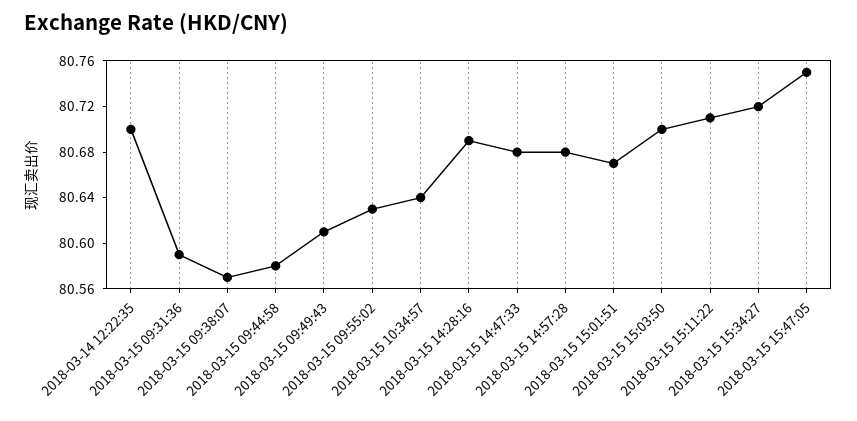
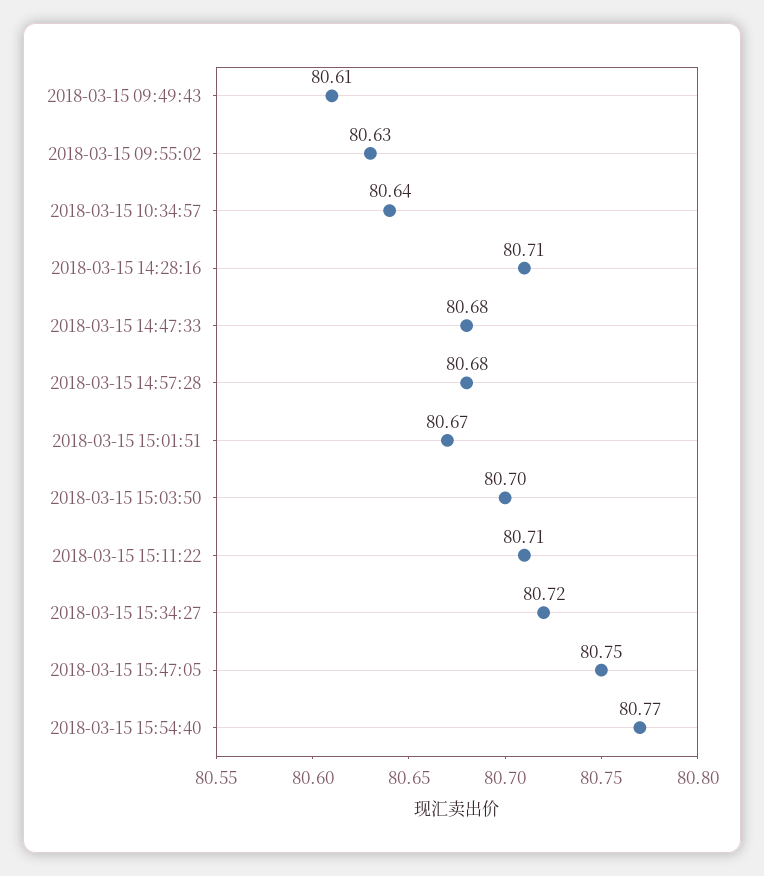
2018-03-14 12:22:35: 80.7 -> none
2018-03-15 09:31:36: 80.59 -> none
2018-03-15 09:38:07: 80.57 -> none
2018-03-15 09:44:58: 80.58 -> none
2018-03-15 14:28:16: 80.69 -> 80.71
2018-03-15 15:54:40: none -> 80.77

